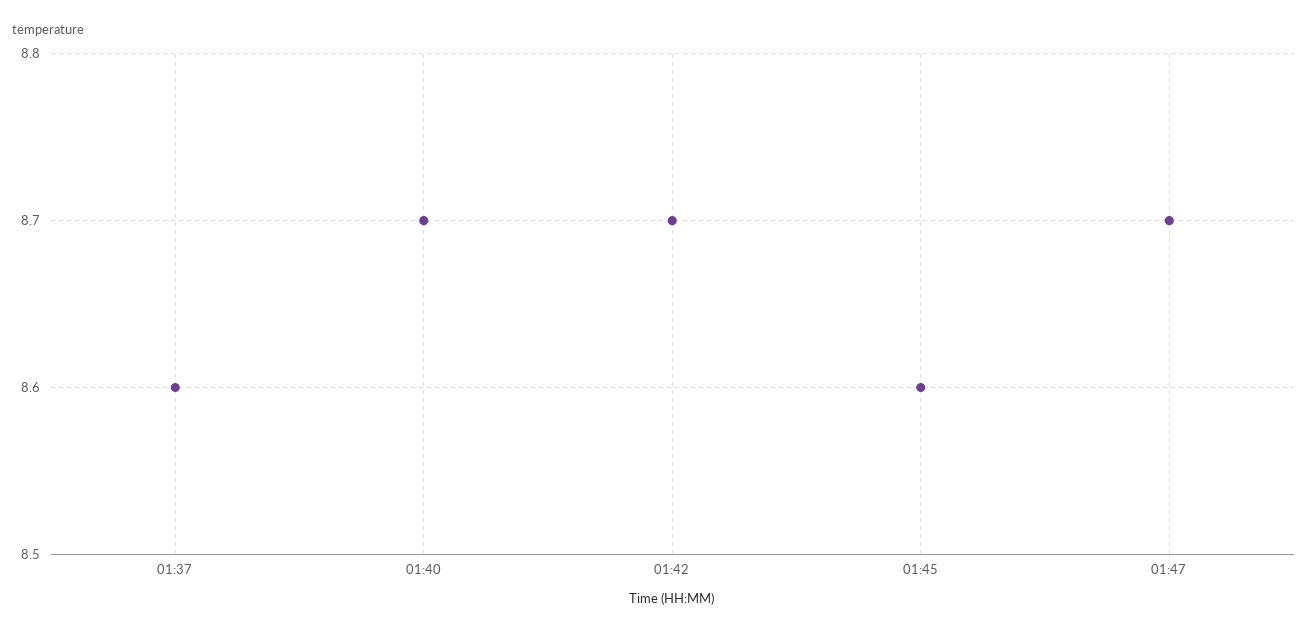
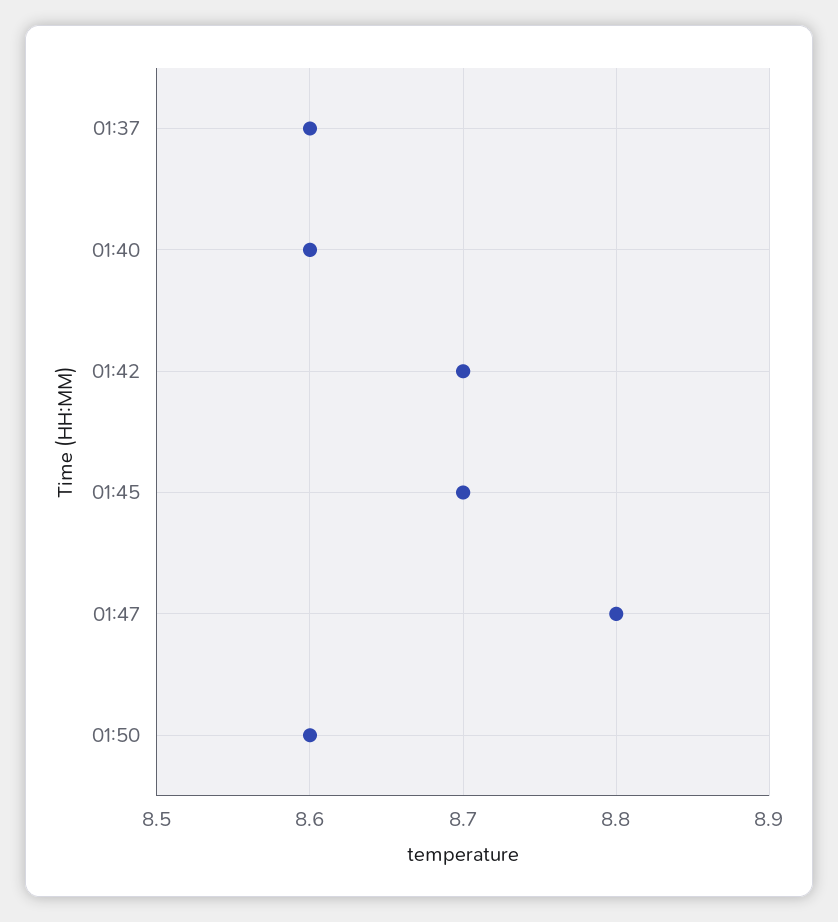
01:40: 8.7 -> 8.6
01:45: 8.6 -> 8.7
01:47: 8.7 -> 8.8
01:50: none -> 8.6

